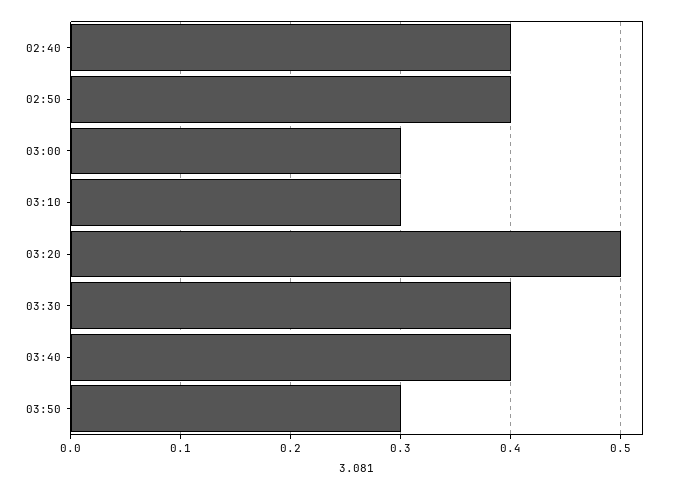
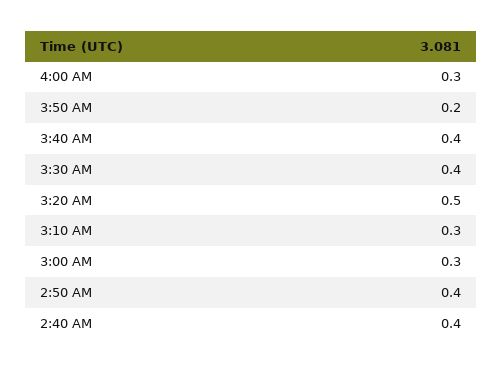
03:50: 0.3 -> 0.2
4:00 AM: none -> 0.3

